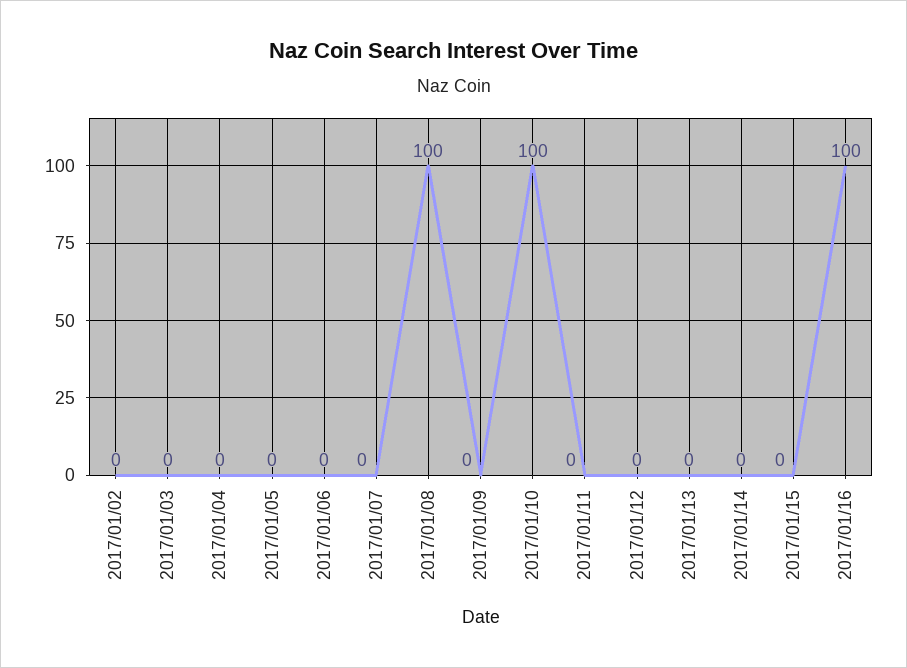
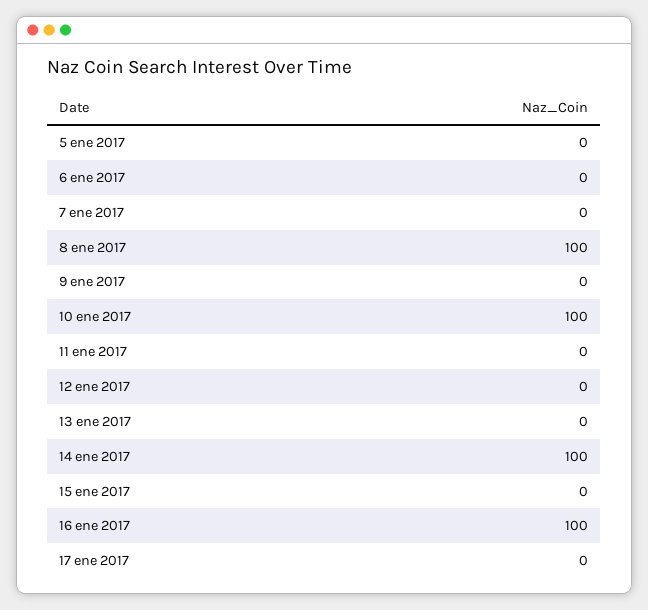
2017/01/02: 0 -> none
2017/01/03: 0 -> none
2017/01/04: 0 -> none
2017/01/14: 0 -> 100
17 ene 2017: none -> 0

